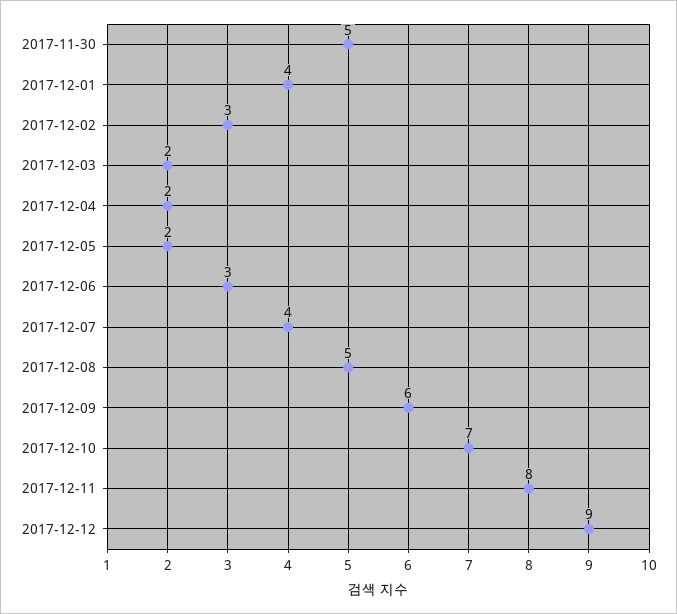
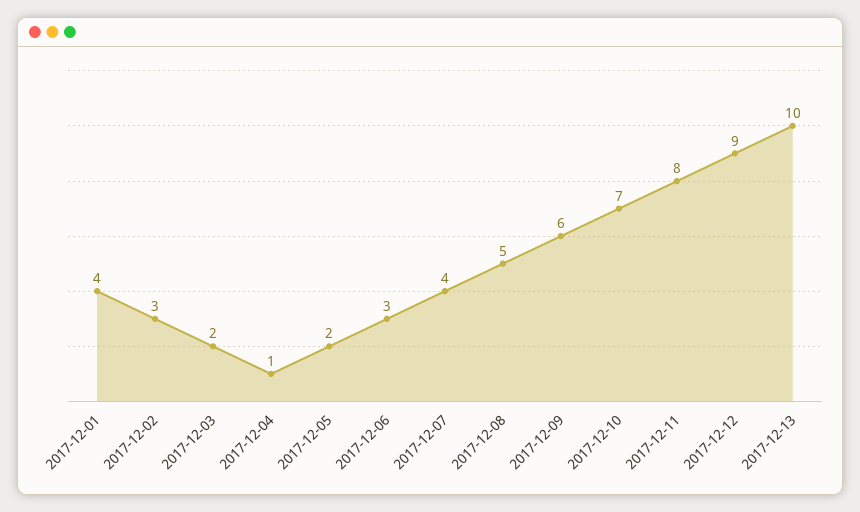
2017-11-30: 5 -> none
2017-12-04: 2 -> 1
2017-12-13: none -> 10

